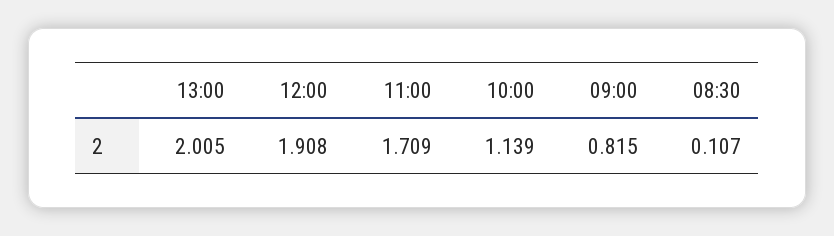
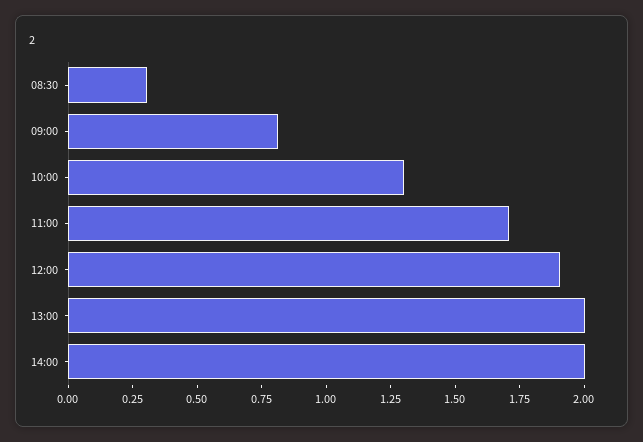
10:00: 1.139 -> 1.3
08:30: 0.107 -> 0.3
14:00: none -> 2

